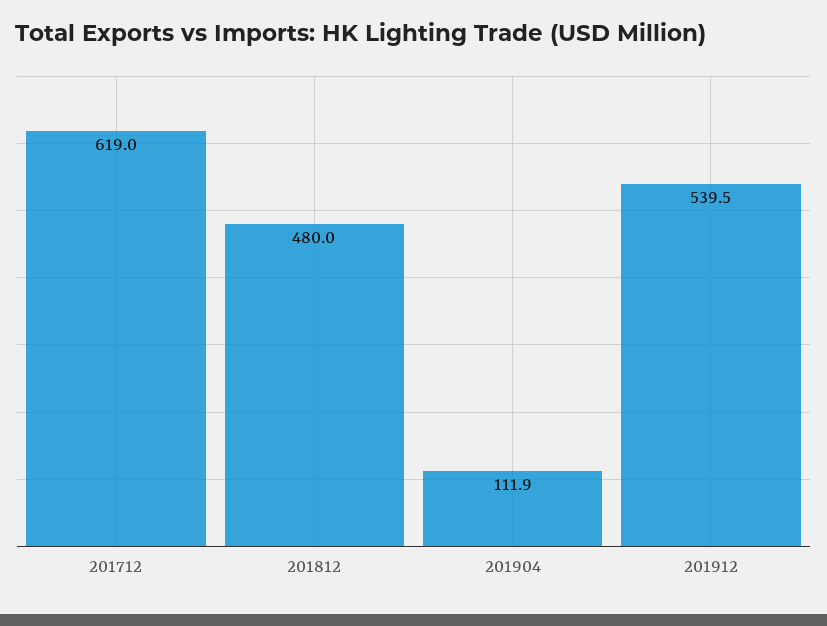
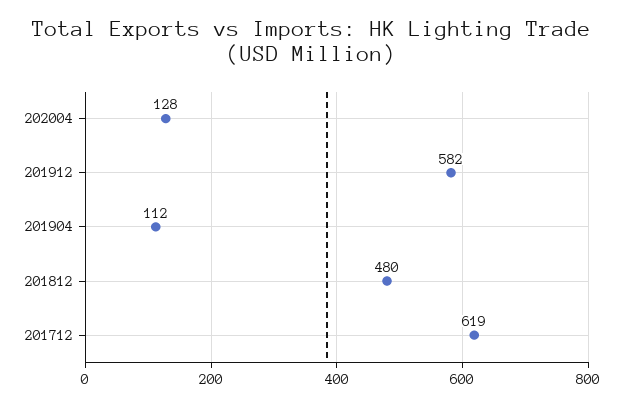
201912: 539.5 -> 582
202004: none -> 128

